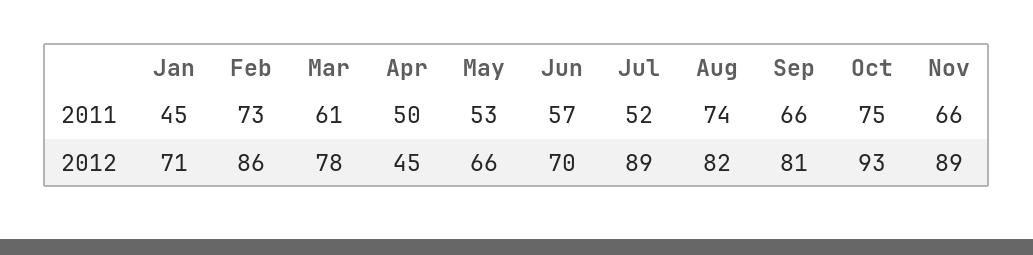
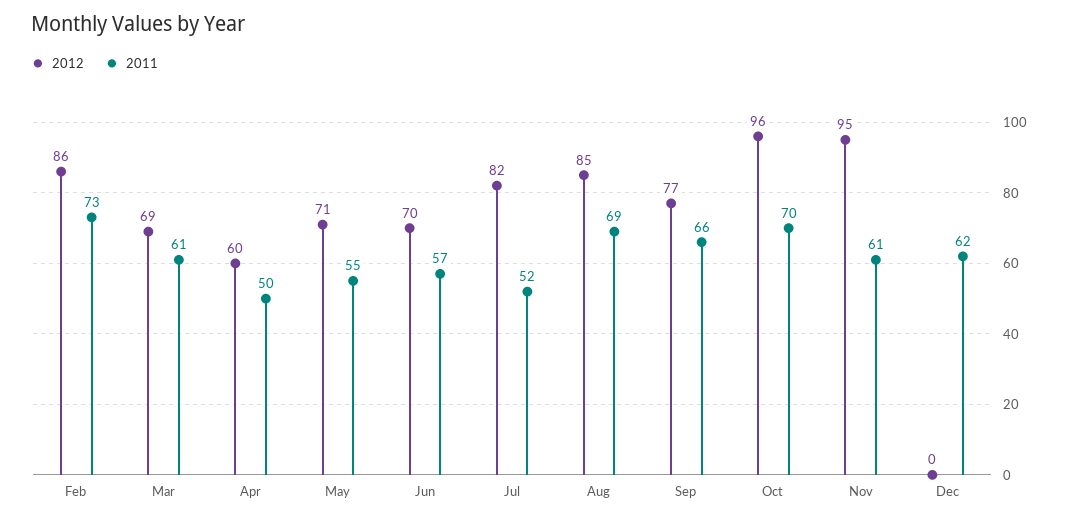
2011, Jan: 45 -> none
2011, May: 53 -> 55
2011, Aug: 74 -> 69
2011, Oct: 75 -> 70
2011, Nov: 66 -> 61
2012, Jan: 71 -> none
2012, Mar: 78 -> 69
2012, Apr: 45 -> 60
2012, May: 66 -> 71
2012, Jul: 89 -> 82
2012, Aug: 82 -> 85
2012, Sep: 81 -> 77
2012, Oct: 93 -> 96
2012, Nov: 89 -> 95
2012, Dec: none -> 0
2011, Dec: none -> 62

